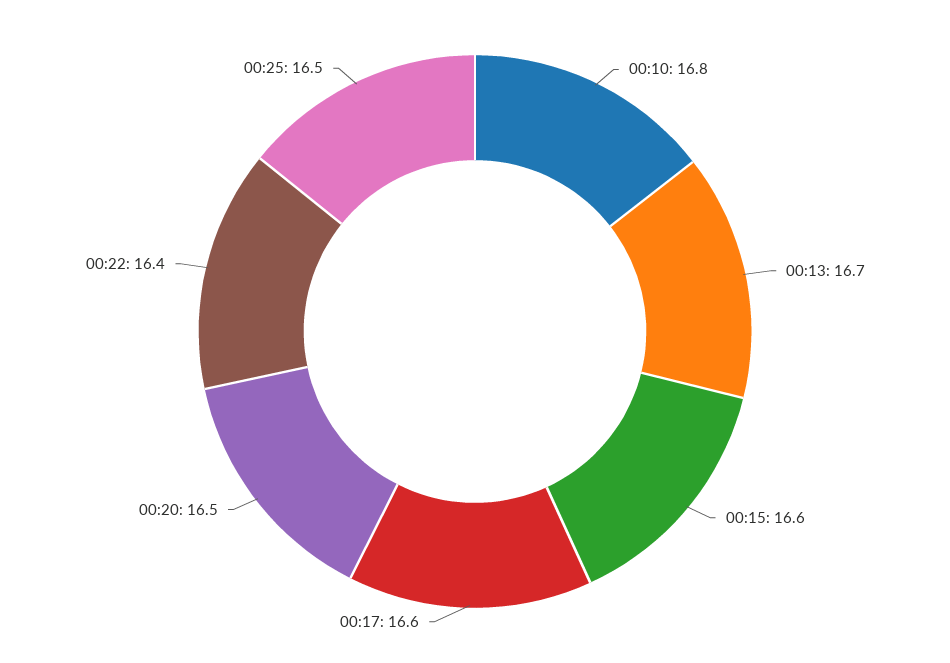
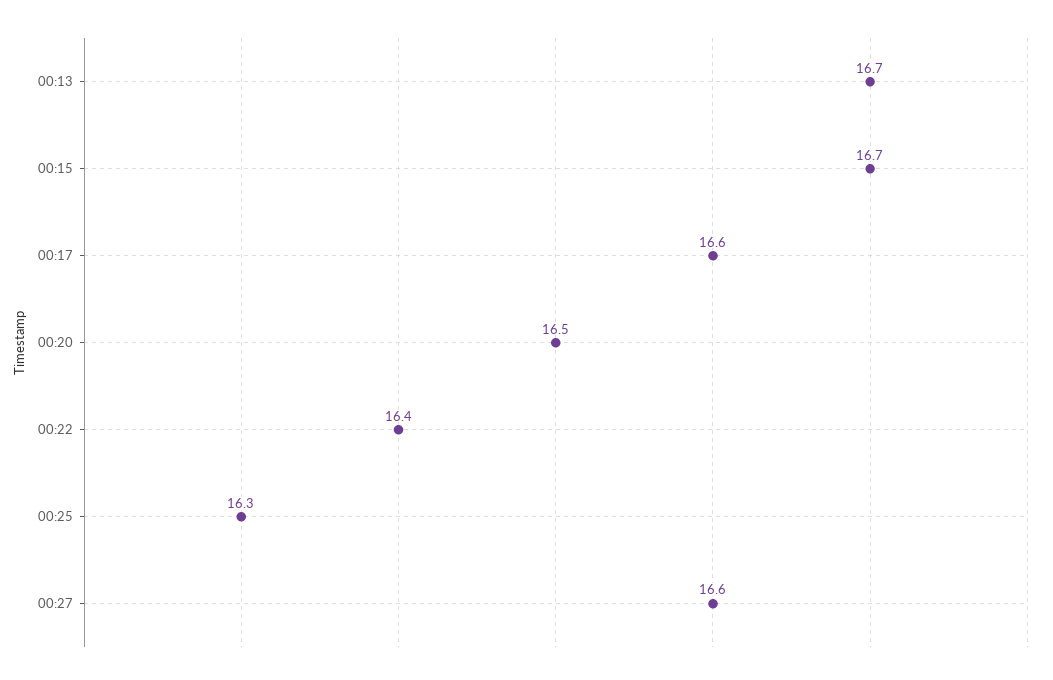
00:10: 16.8 -> none
00:15: 16.6 -> 16.7
00:25: 16.5 -> 16.3
00:27: none -> 16.6

